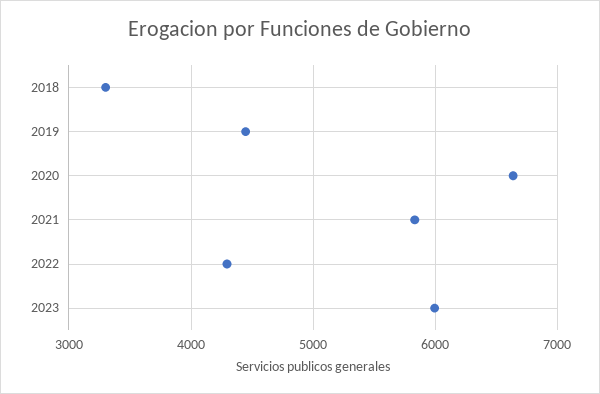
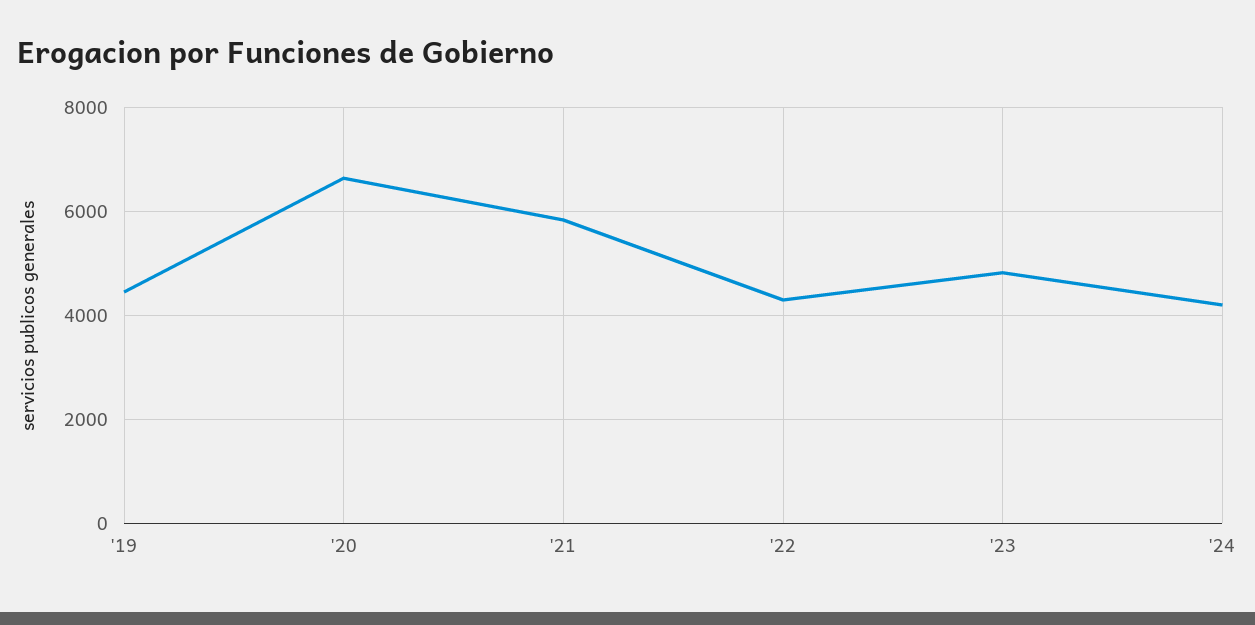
2018: 3300 -> none
2023: 6000 -> 4800
'24: none -> 4200

